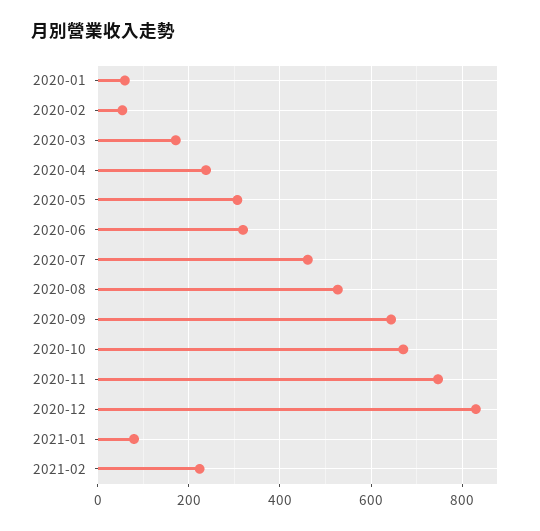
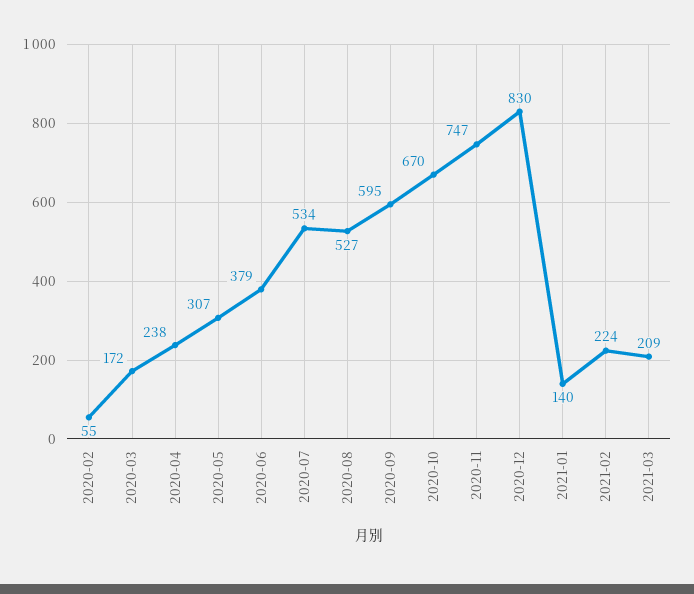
2020-01: 60 -> none
2020-06: 320 -> 379
2020-07: 460 -> 534
2020-09: 640 -> 595
2021-01: 80 -> 140
2021-03: none -> 209

